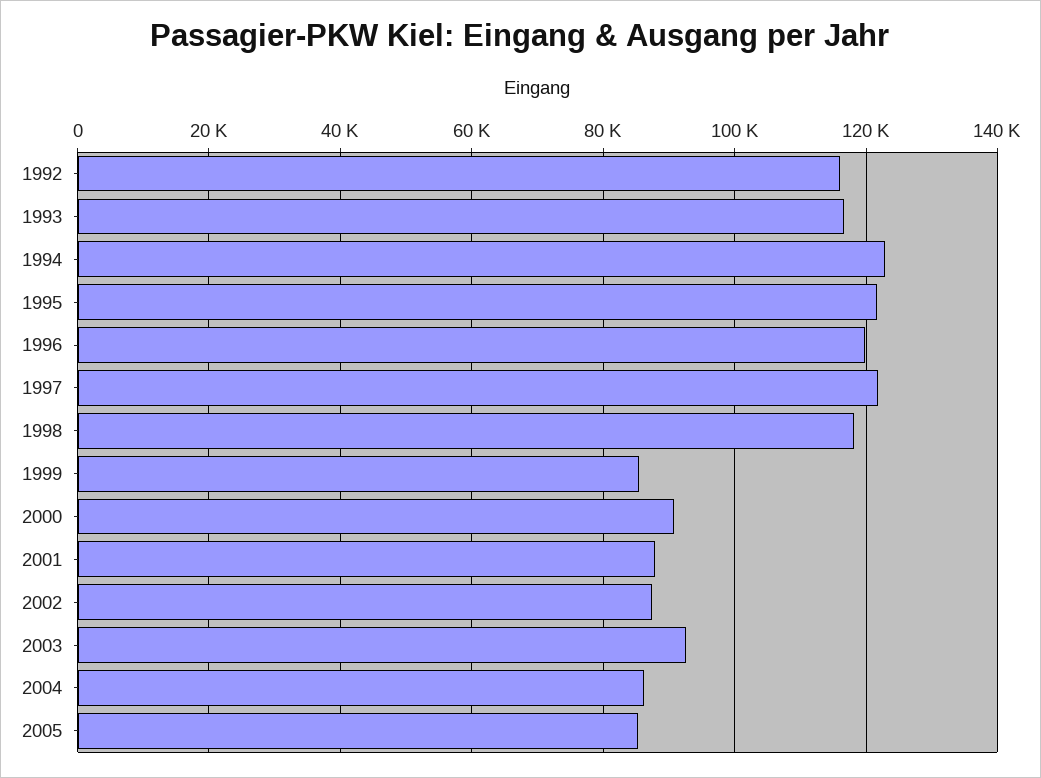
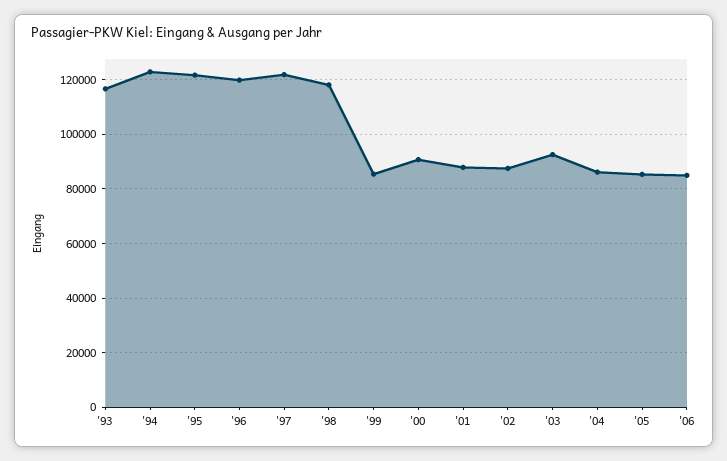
1992: 116000 -> none
'06: none -> 85000

